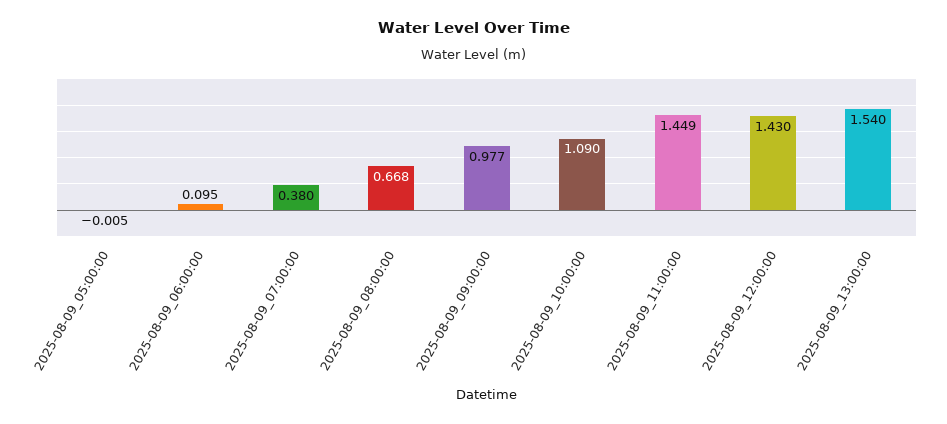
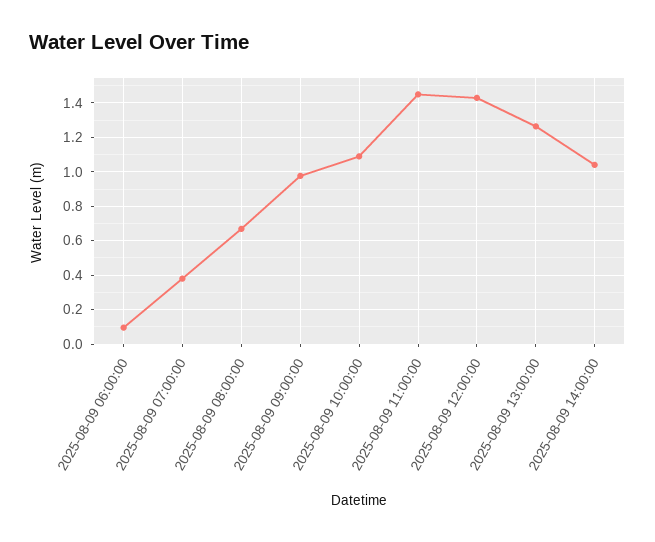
2025-08-09_05:00:00: -0.005 -> none
2025-08-09_13:00:00: 1.54 -> 1.25
2025-08-09 14:00:00: none -> 1.05

